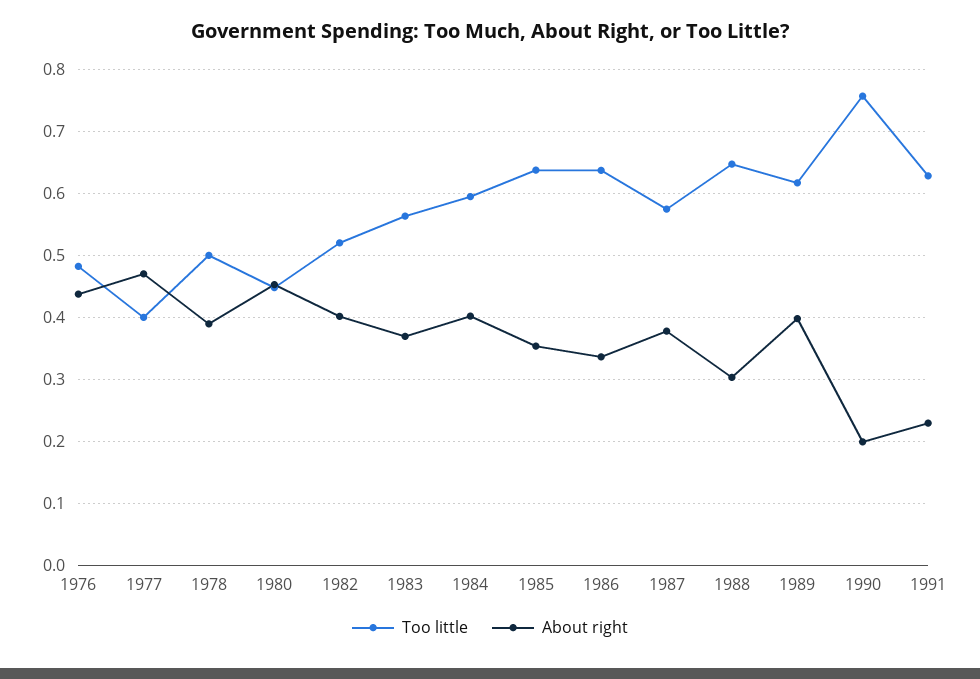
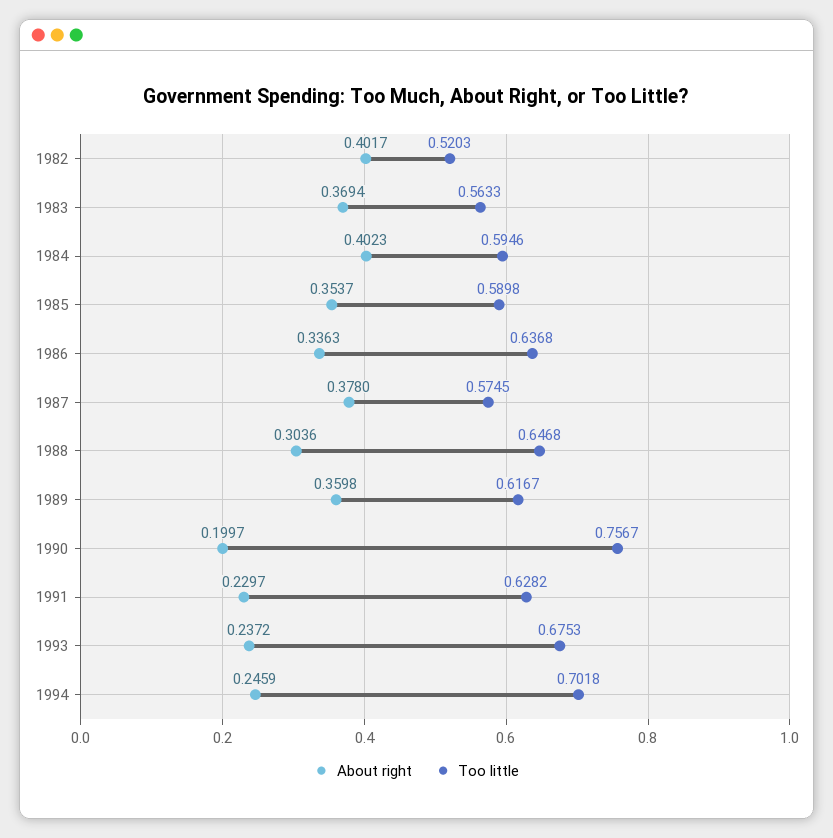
Too little, 1976: 0.48 -> none
About right, 1976: 0.44 -> none
Too little, 1977: 0.4 -> none
About right, 1977: 0.47 -> none
Too little, 1978: 0.5 -> none
About right, 1978: 0.39 -> none
Too little, 1980: 0.45 -> none
About right, 1980: 0.45 -> none
Too little, 1985: 0.64 -> 0.5898
About right, 1989: 0.4 -> 0.3598
About right, 1993: none -> 0.2372
Too little, 1993: none -> 0.6753
About right, 1994: none -> 0.2459
Too little, 1994: none -> 0.7018

